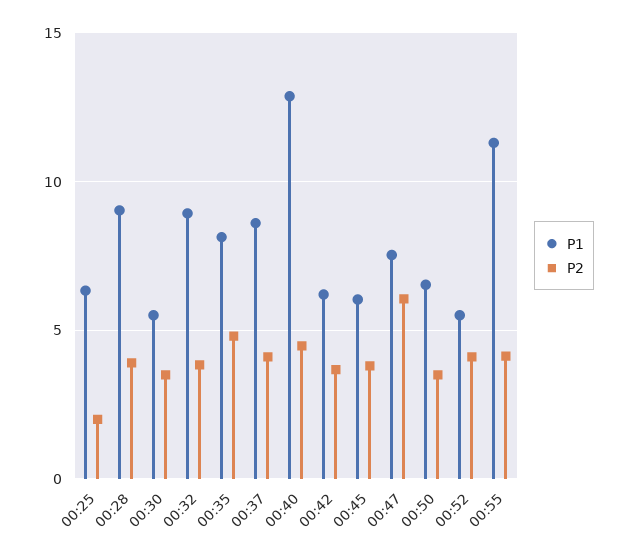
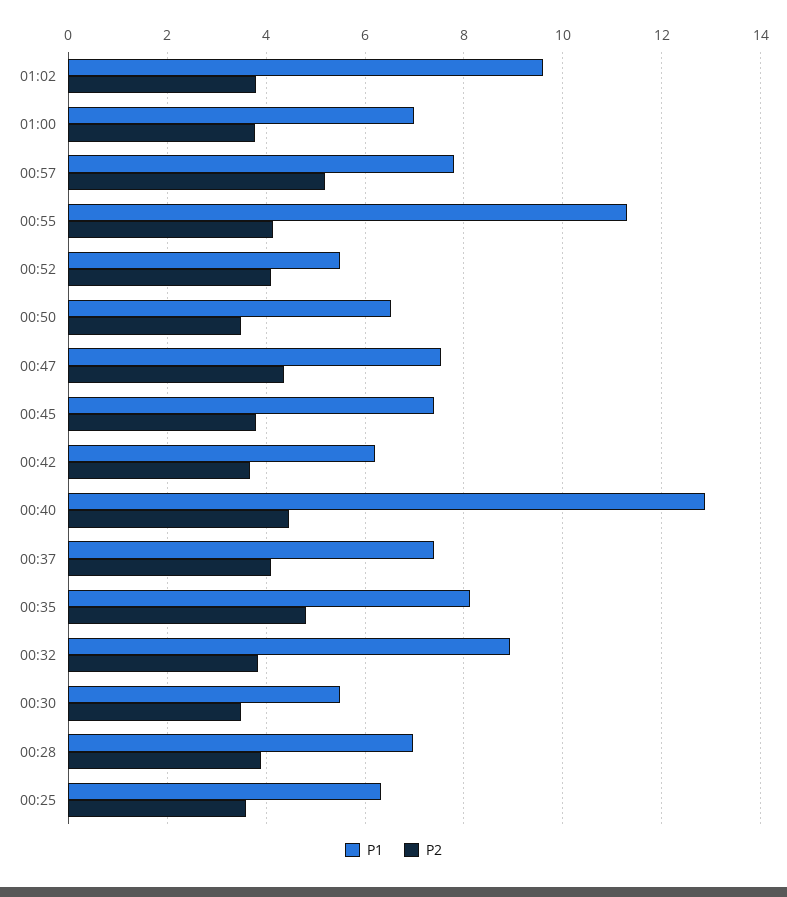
P2, 00:25: 2 -> 3.6
P1, 00:28: 9 -> 7
P1, 00:37: 8.5 -> 7.4
P1, 00:45: 6 -> 7.4
P2, 00:47: 6 -> 4.4
P1, 01:02: none -> 9.6
P2, 01:02: none -> 3.8
P1, 01:00: none -> 7
P2, 01:00: none -> 3.8
P1, 00:57: none -> 7.8
P2, 00:57: none -> 5.2

